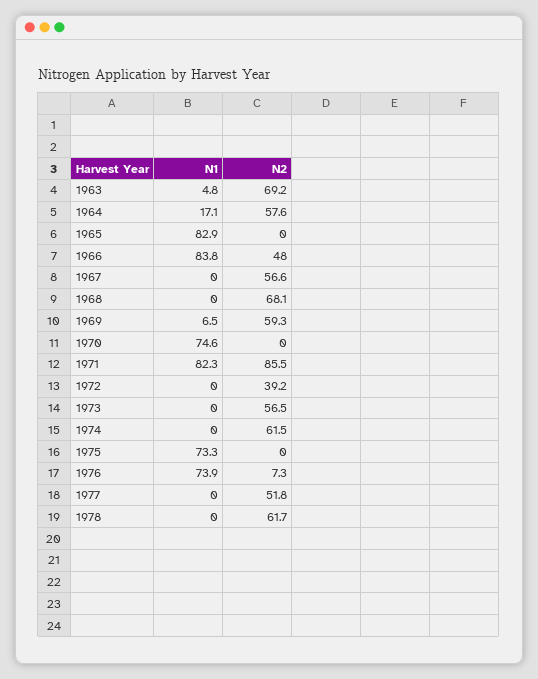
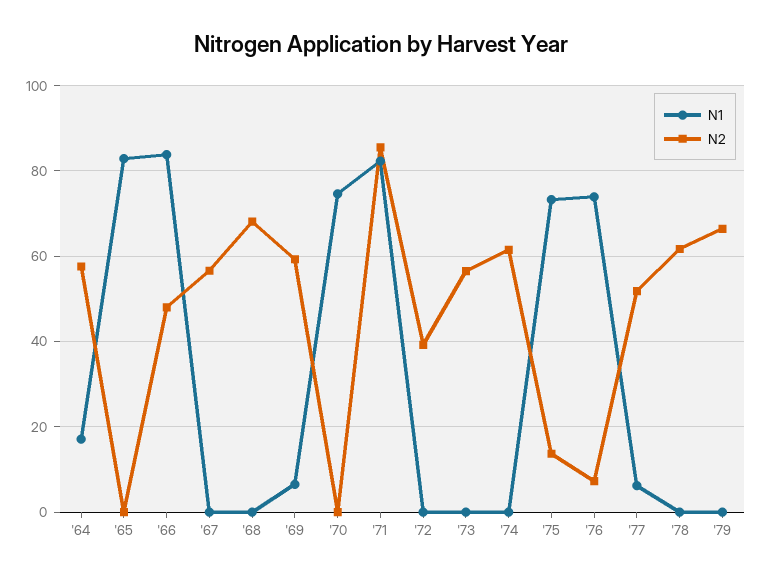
N1, 1963: 4.8 -> none
N2, 1963: 69.2 -> none
N2, 1975: 0 -> 14
N1, 1977: 0 -> 6
N1, '79: none -> 0
N2, '79: none -> 66

